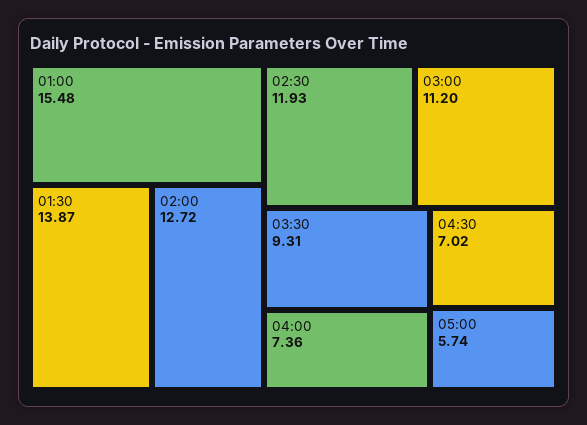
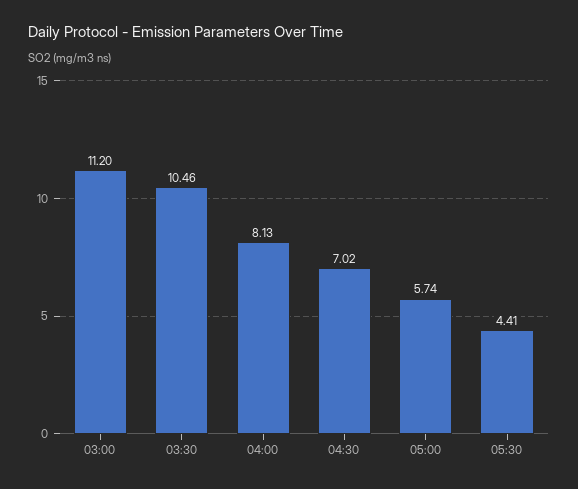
01:00: 15.48 -> none
01:30: 13.87 -> none
02:00: 12.72 -> none
02:30: 11.93 -> none
03:30: 9.31 -> 10.46
04:00: 7.36 -> 8.13
05:30: none -> 4.41

